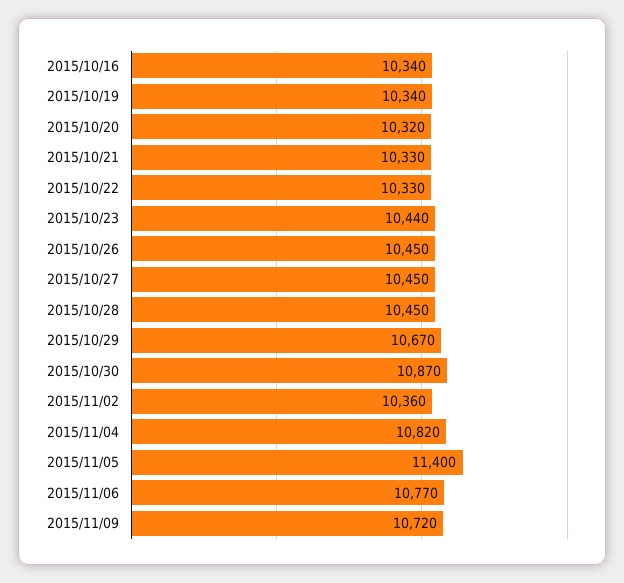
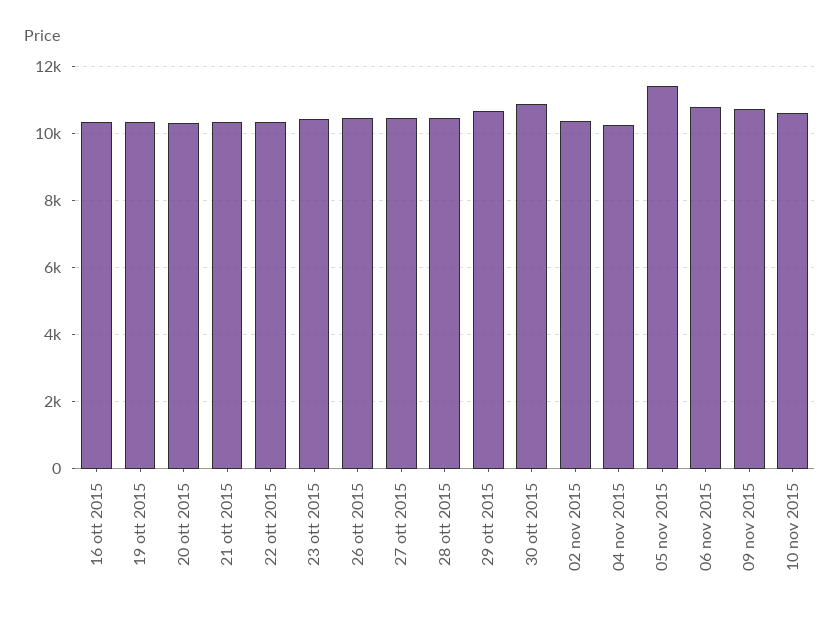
2015/11/04: 10820 -> 10200
10 nov 2015: none -> 10600

